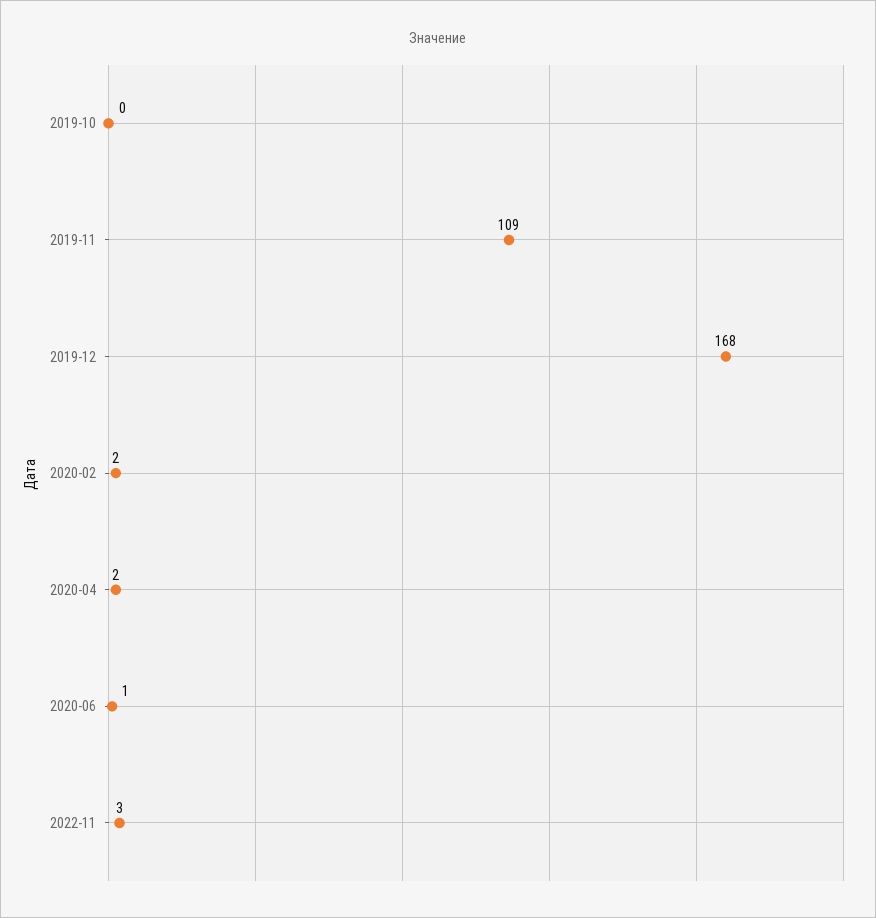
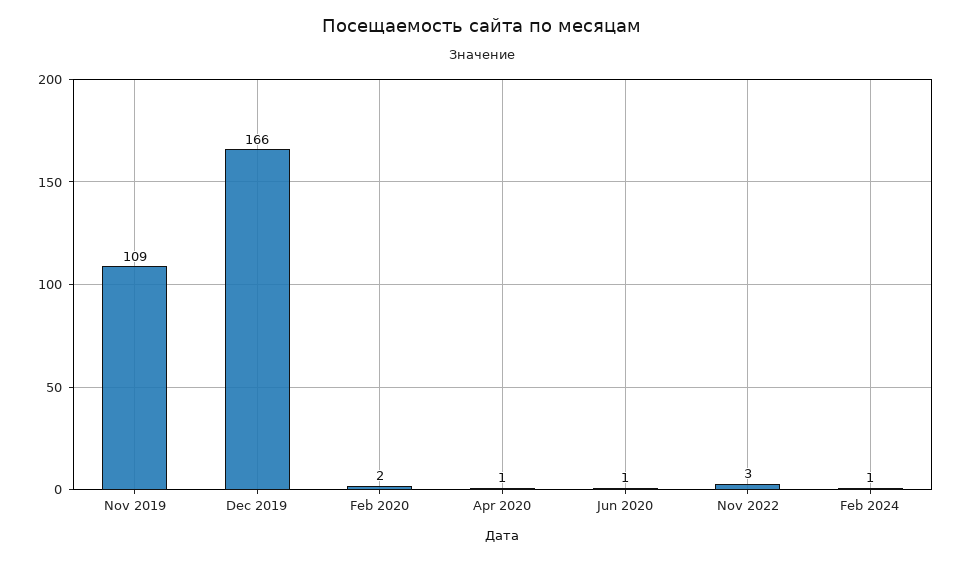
2019-10: 0 -> none
2019-12: 168 -> 166
2020-04: 2 -> 1
Feb 2024: none -> 1

